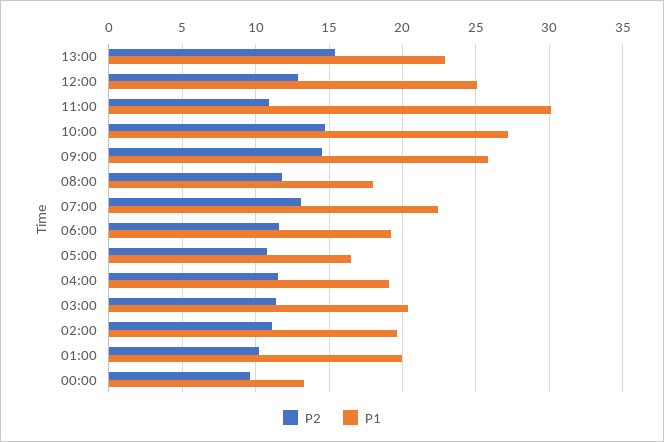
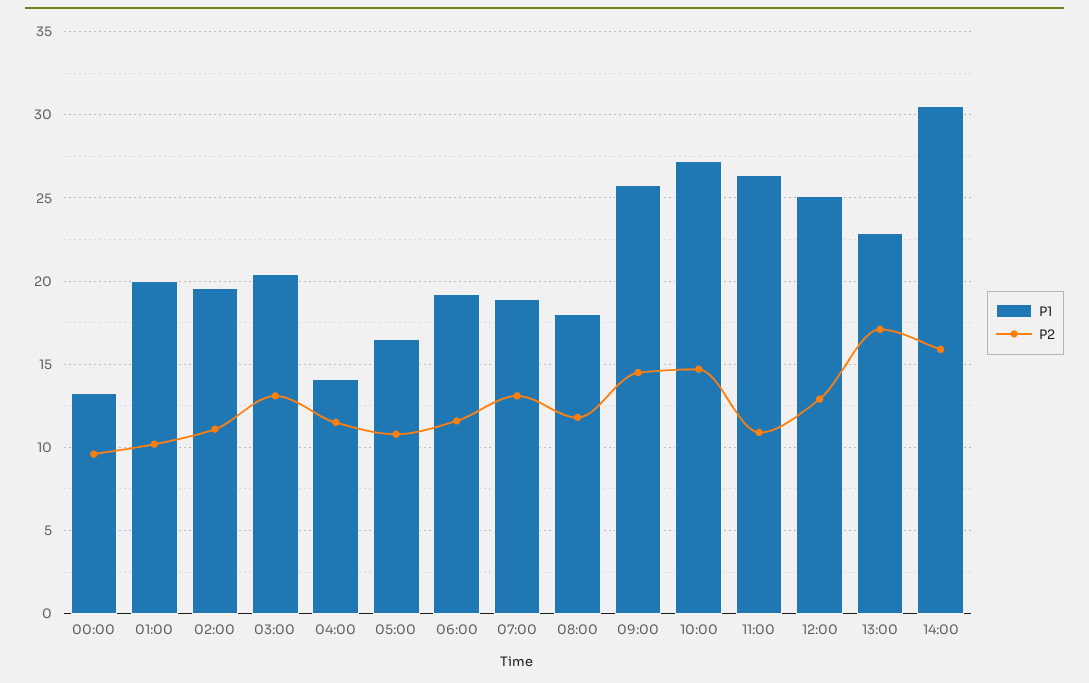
P2, 13:00: 15.5 -> 17
P1, 11:00: 30 -> 26.5
P1, 07:00: 22.5 -> 19
P1, 04:00: 19 -> 14
P2, 03:00: 11.5 -> 13
P1, 14:00: none -> 30.5
P2, 14:00: none -> 16

